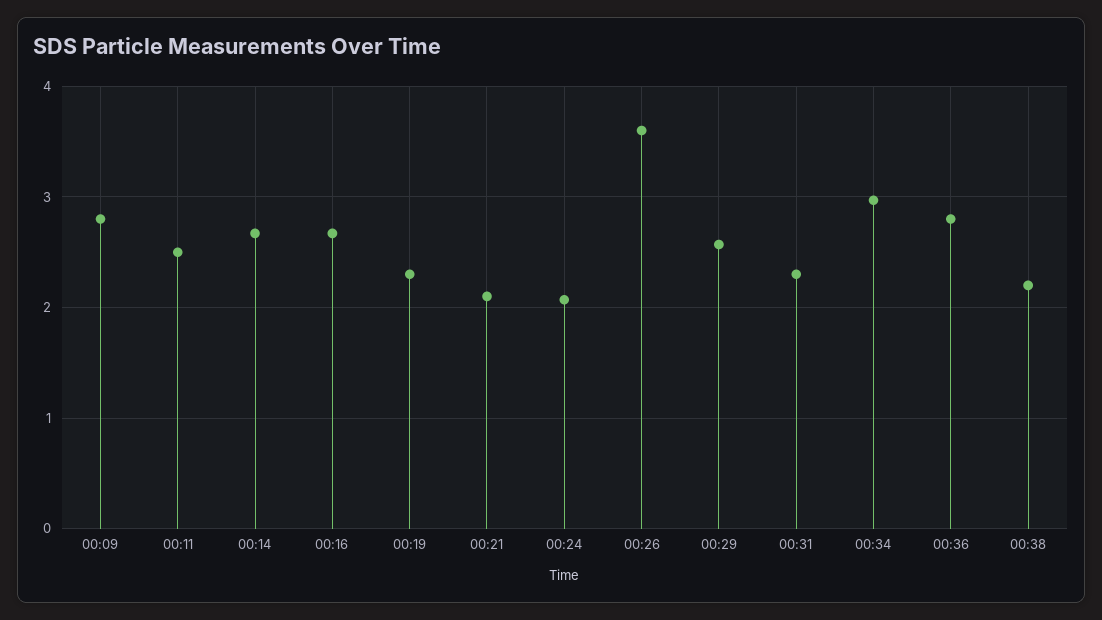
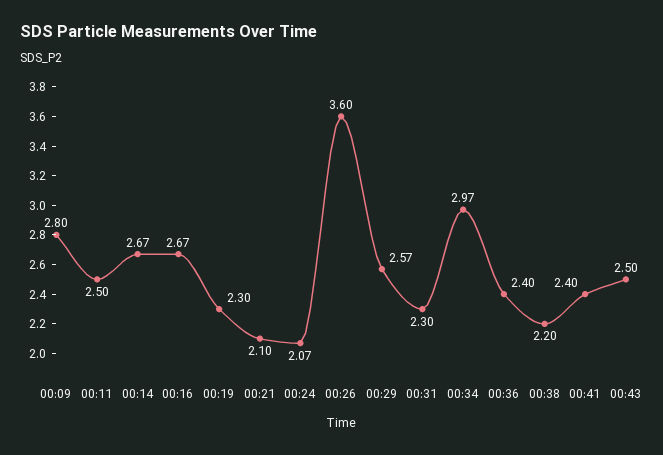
00:36: 2.8 -> 2.4
00:41: none -> 2.4
00:43: none -> 2.5

